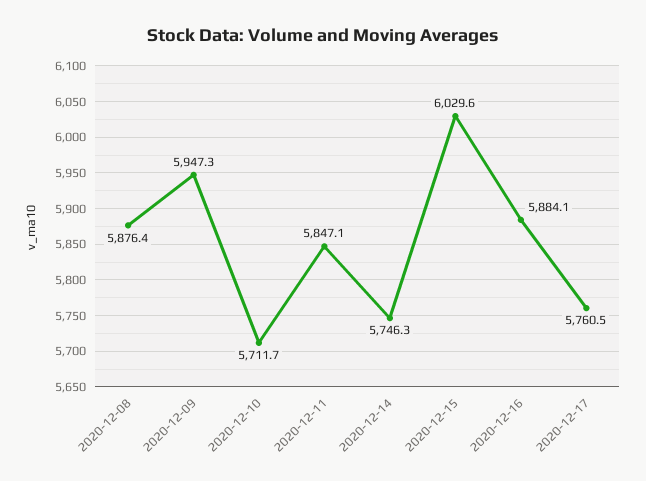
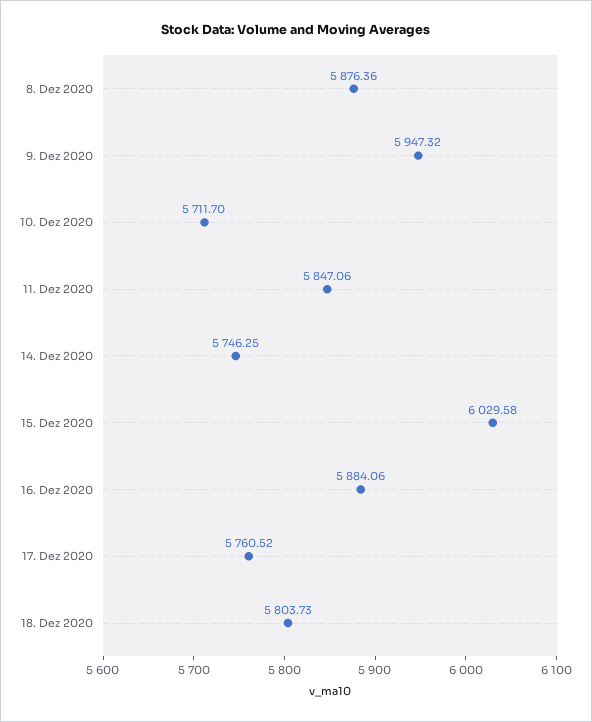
18. Dez 2020: none -> 5803.73

